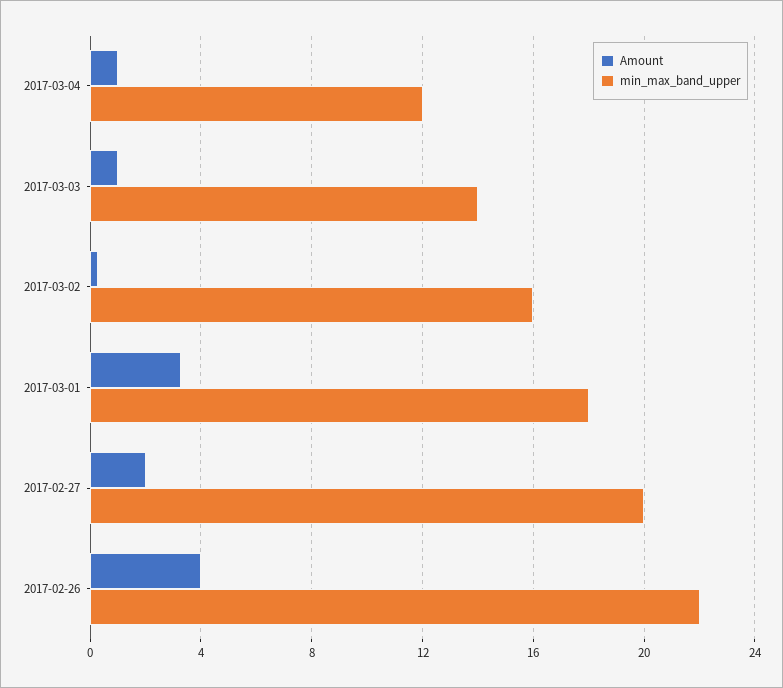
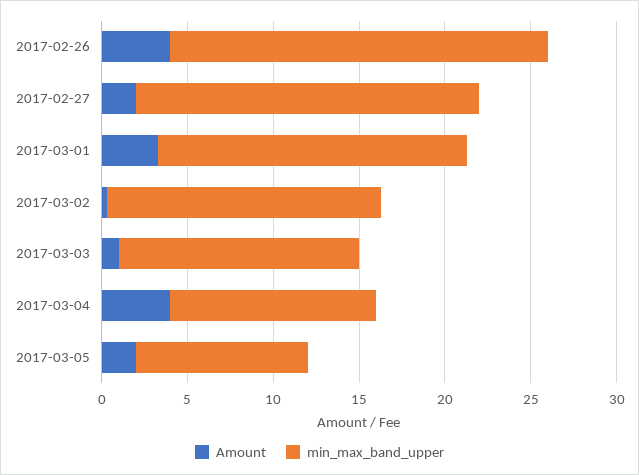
Amount, 2017-03-04: 1 -> 4
Amount, 2017-03-05: none -> 2
min_max_band_upper, 2017-03-05: none -> 10

